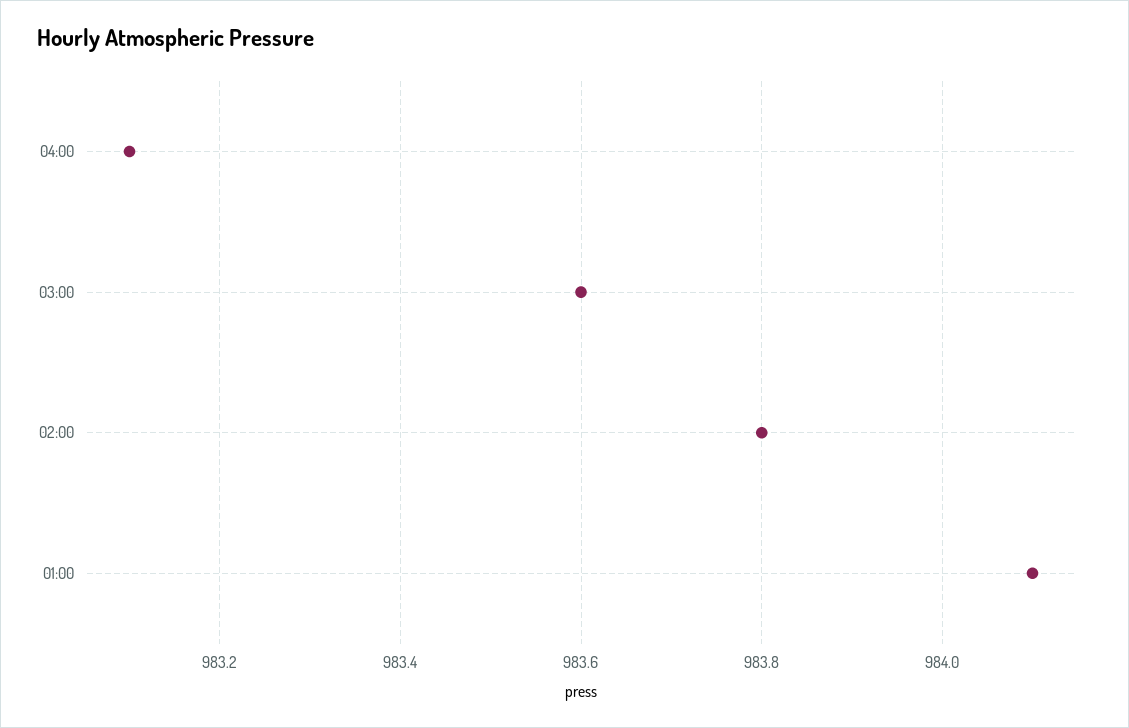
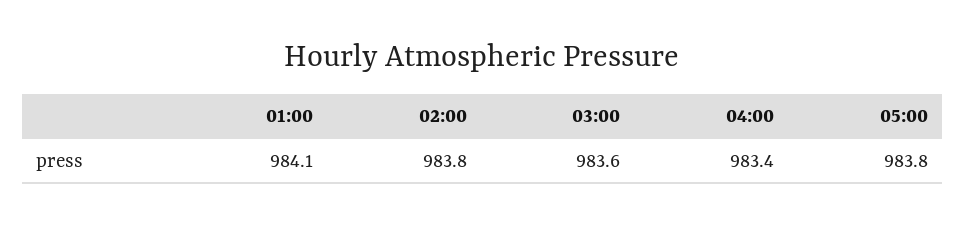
04:00: 983.1 -> 983.4
05:00: none -> 983.8

